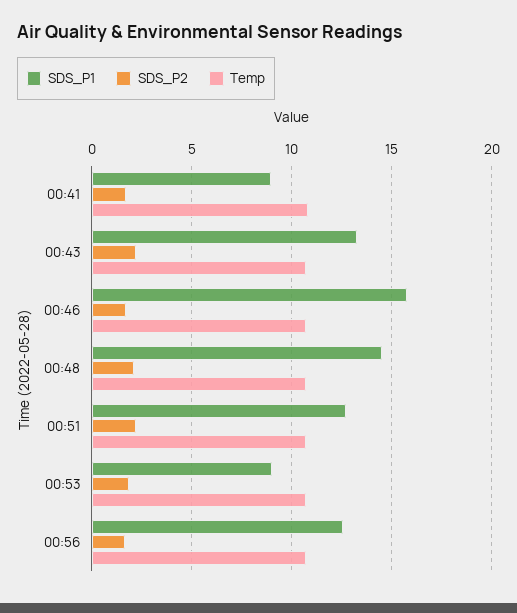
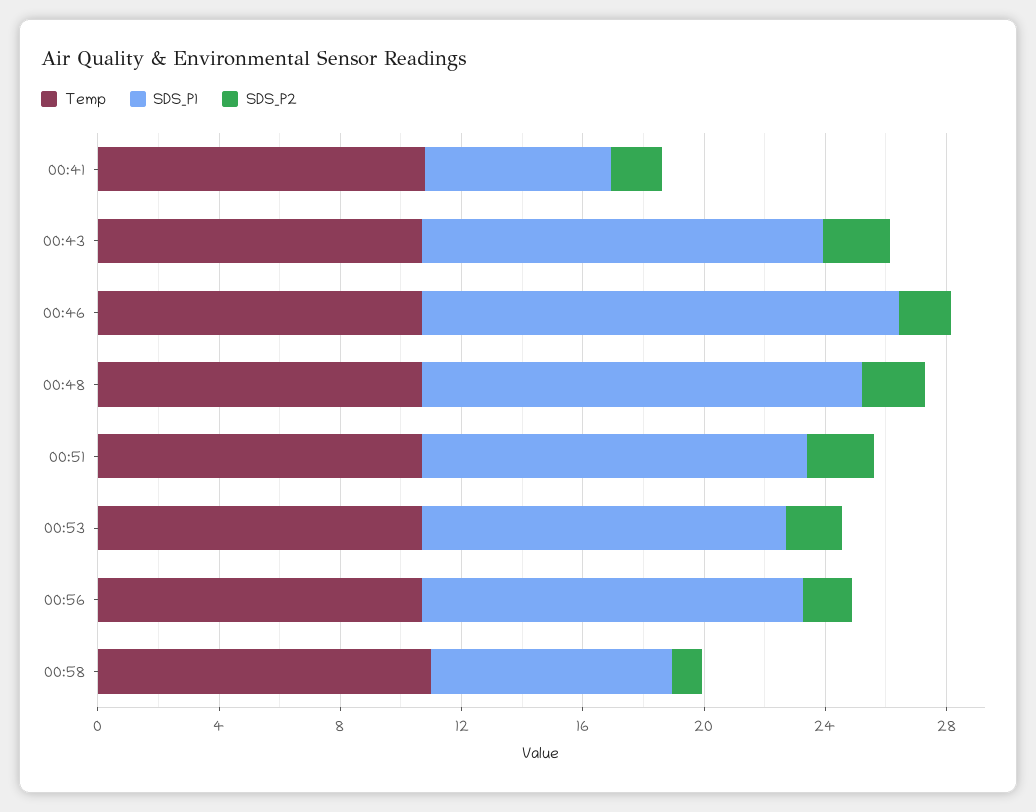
SDS_P1, 00:41: 9 -> 6
SDS_P1, 00:53: 9 -> 12
Temp, 00:58: none -> 11
SDS_P1, 00:58: none -> 8
SDS_P2, 00:58: none -> 1

